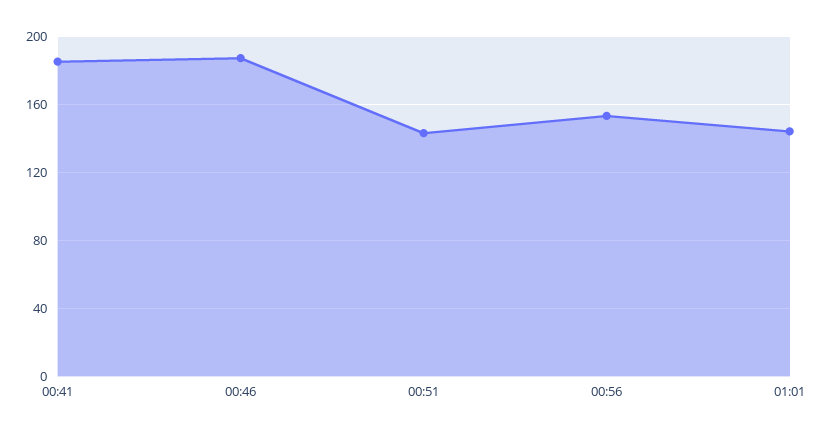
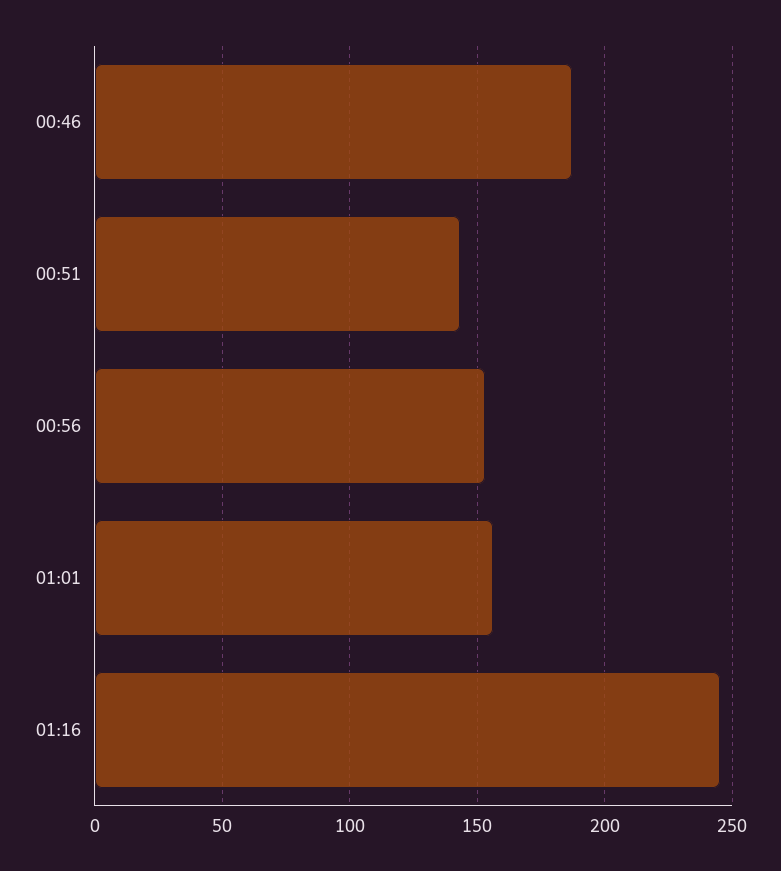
00:41: 185 -> none
01:01: 145 -> 155
01:16: none -> 245

